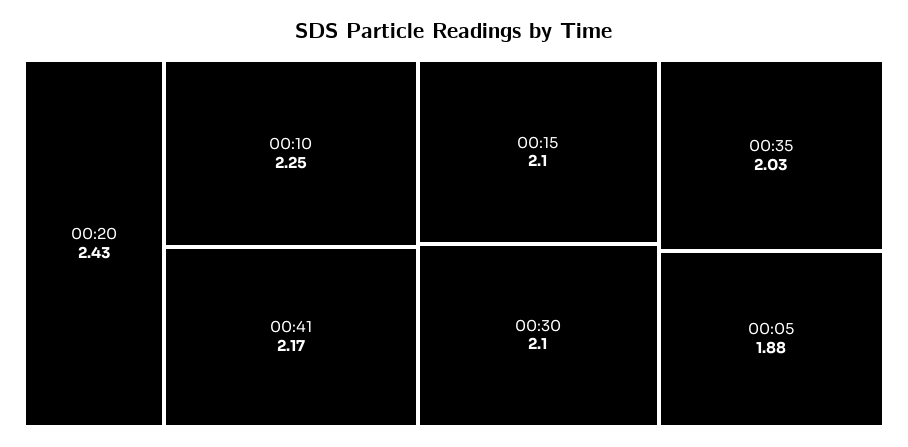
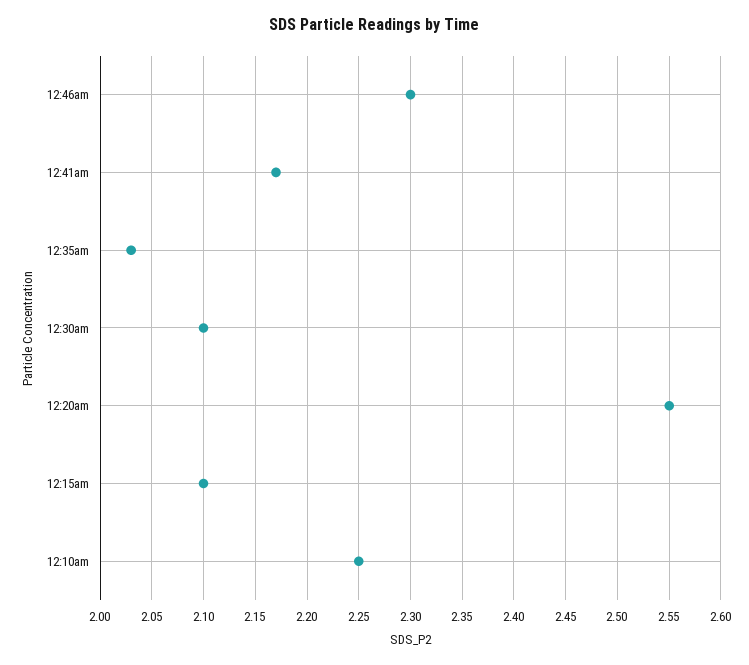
00:20: 2.43 -> 2.55
00:05: 1.88 -> none
12:46am: none -> 2.3

